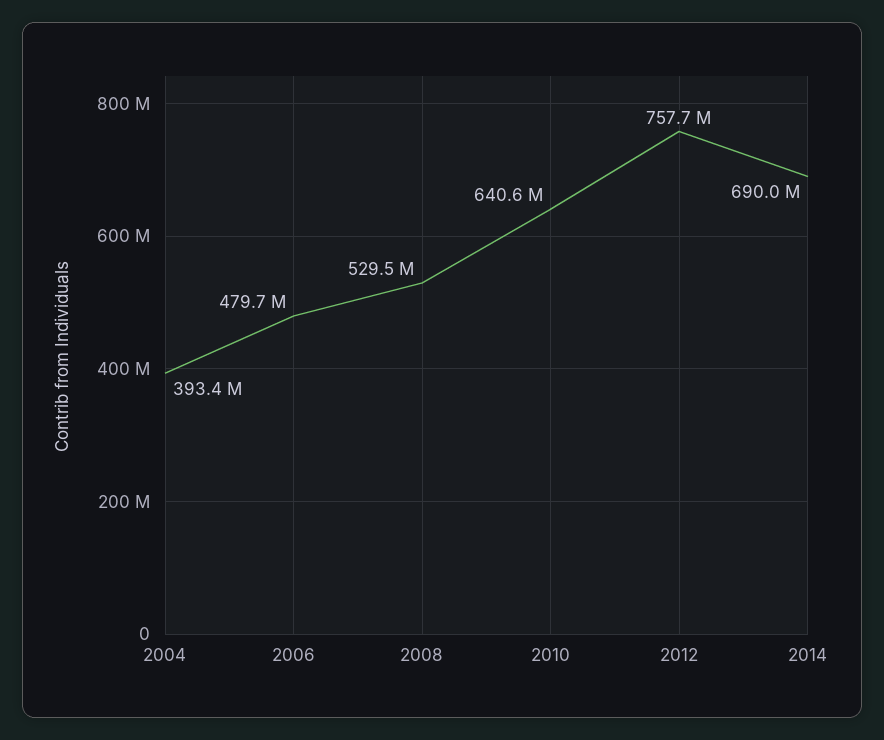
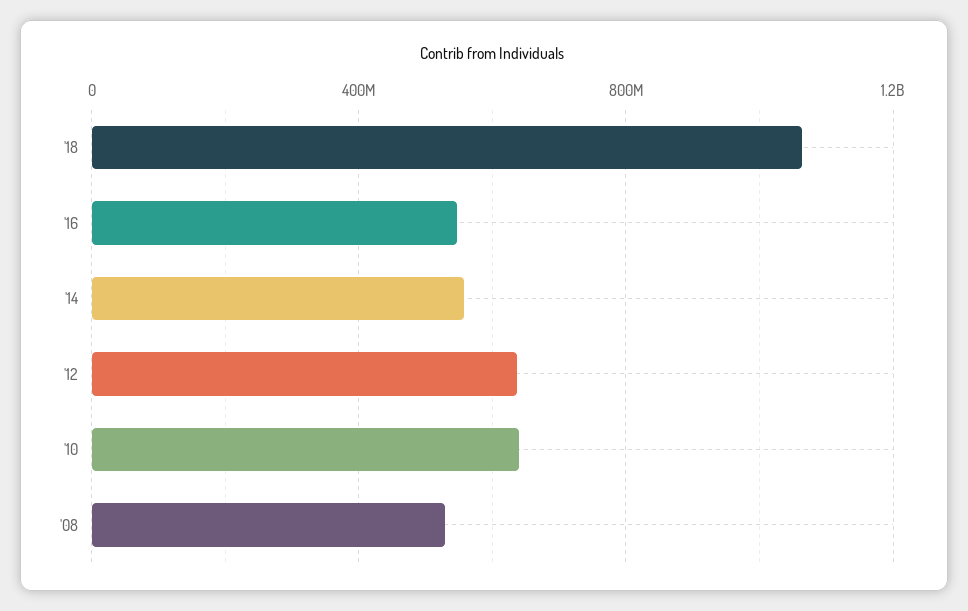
2004: 393400000 -> none
2006: 479700000 -> none
2012: 757700000 -> 650000000
2014: 690000000 -> 550000000
'18: none -> 1050000000
'16: none -> 550000000

